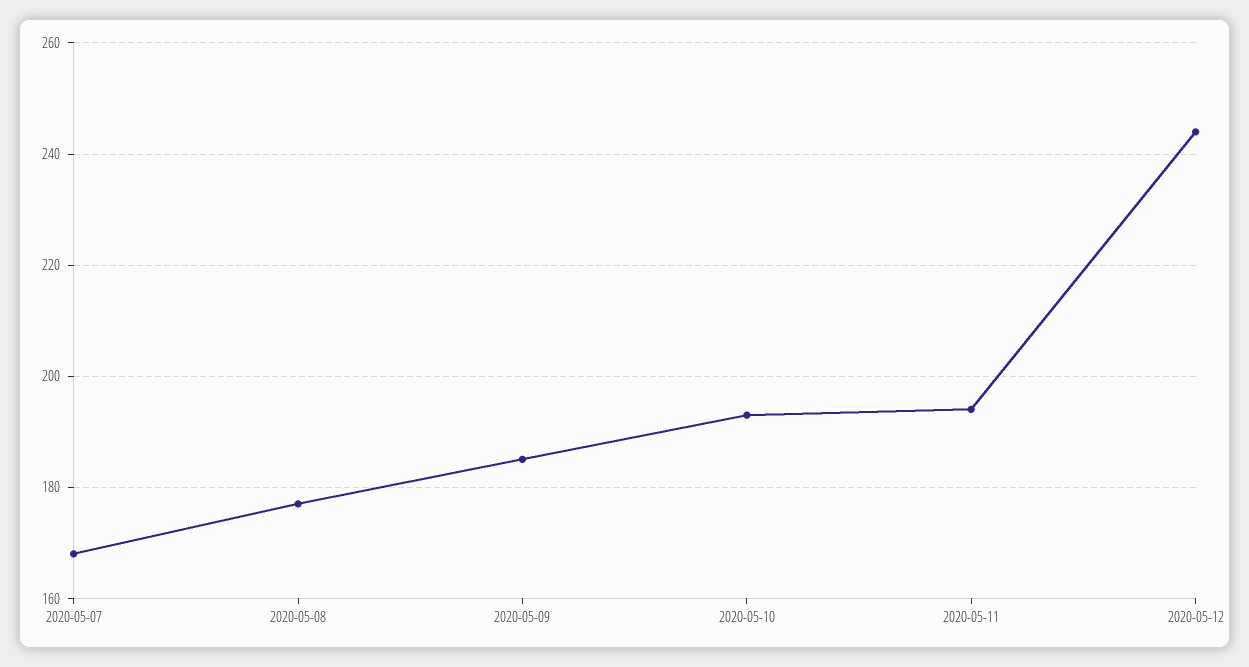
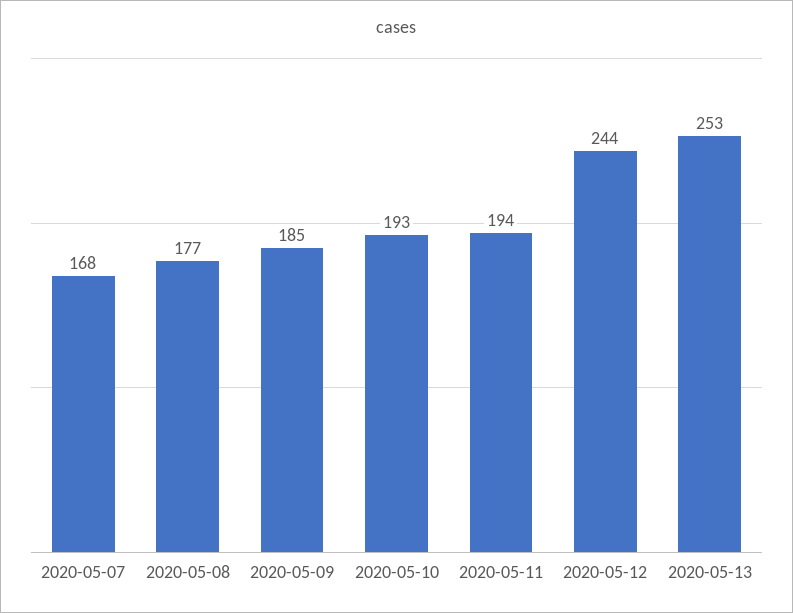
2020-05-13: none -> 253

